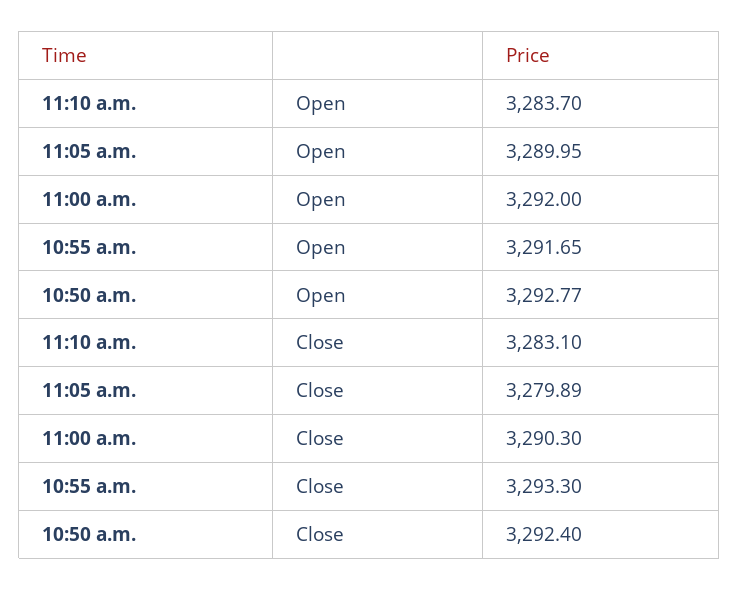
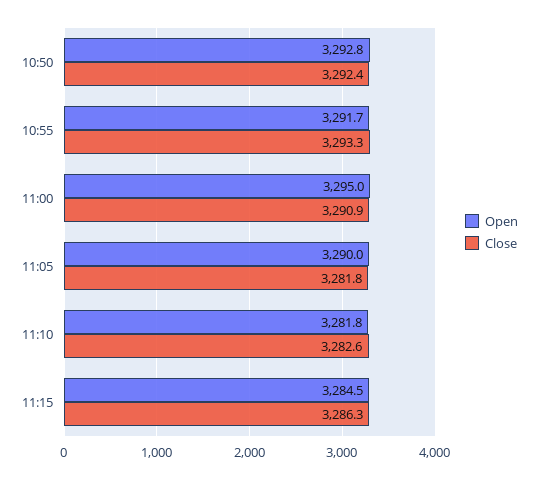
Open, 11:10 a.m.: 3283.7 -> 3281.8
Open, 11:00 a.m.: 3292 -> 3295
Close, 11:10 a.m.: 3283.1 -> 3282.6
Close, 11:05 a.m.: 3279.89 -> 3281.8
Close, 11:00 a.m.: 3290.3 -> 3290.9
Open, 11:15: none -> 3284.5
Close, 11:15: none -> 3286.3

